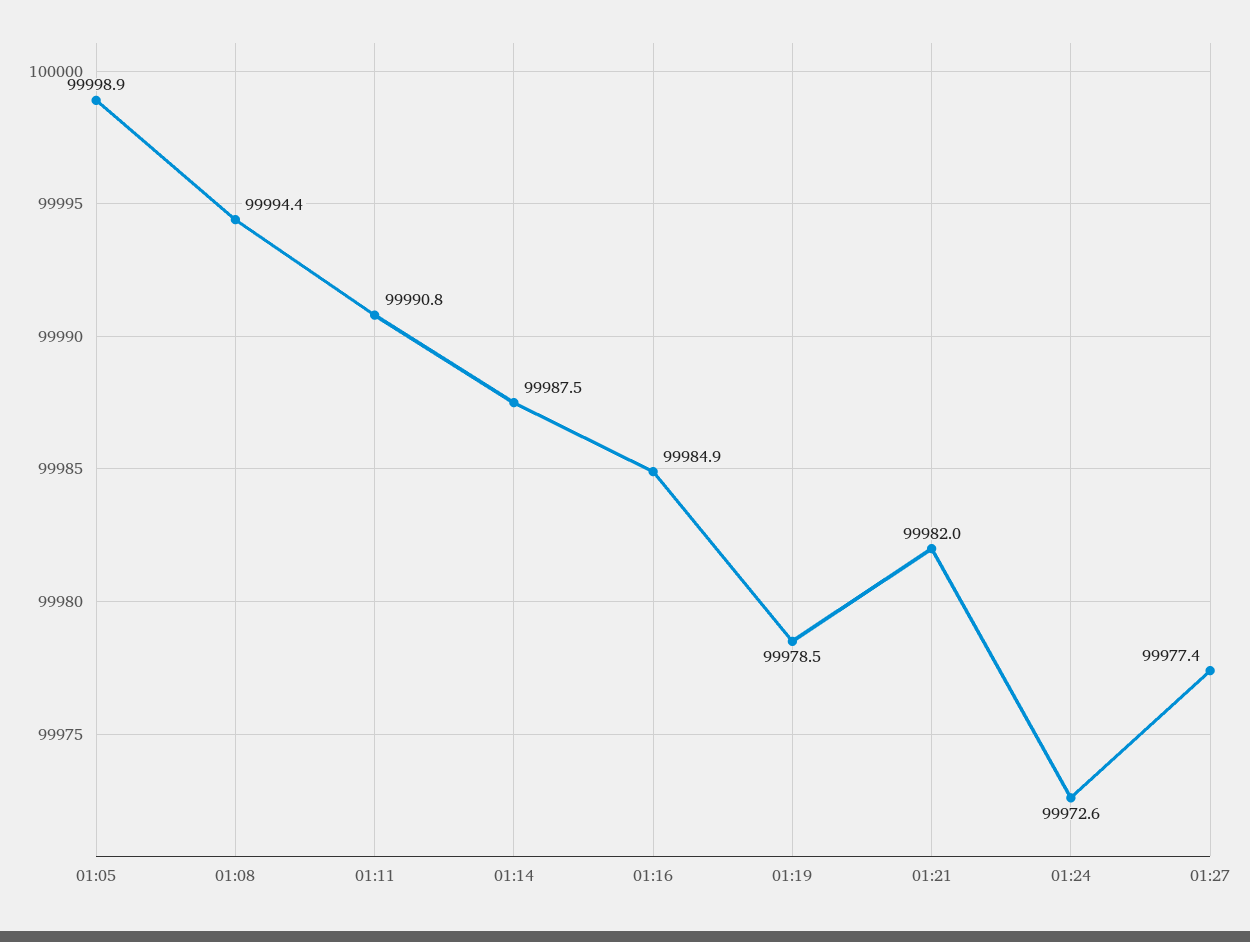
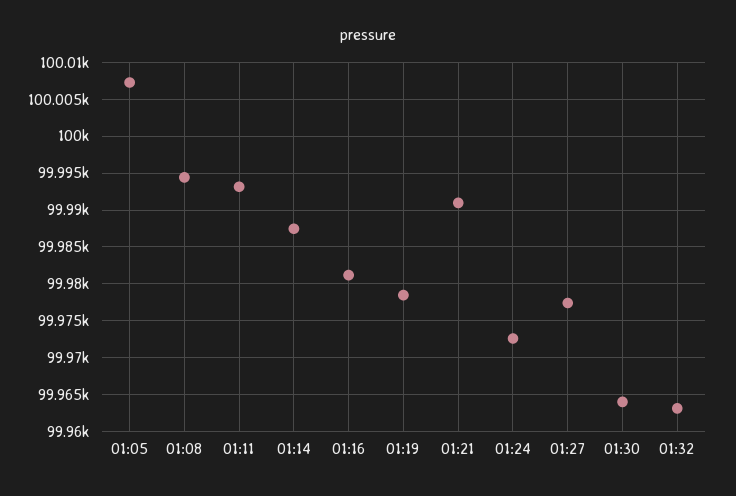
01:05: 99998.9 -> 100007
01:11: 99990.8 -> 99993
01:16: 99984.9 -> 99981
01:21: 99982 -> 99991
01:30: none -> 99964
01:32: none -> 99963

